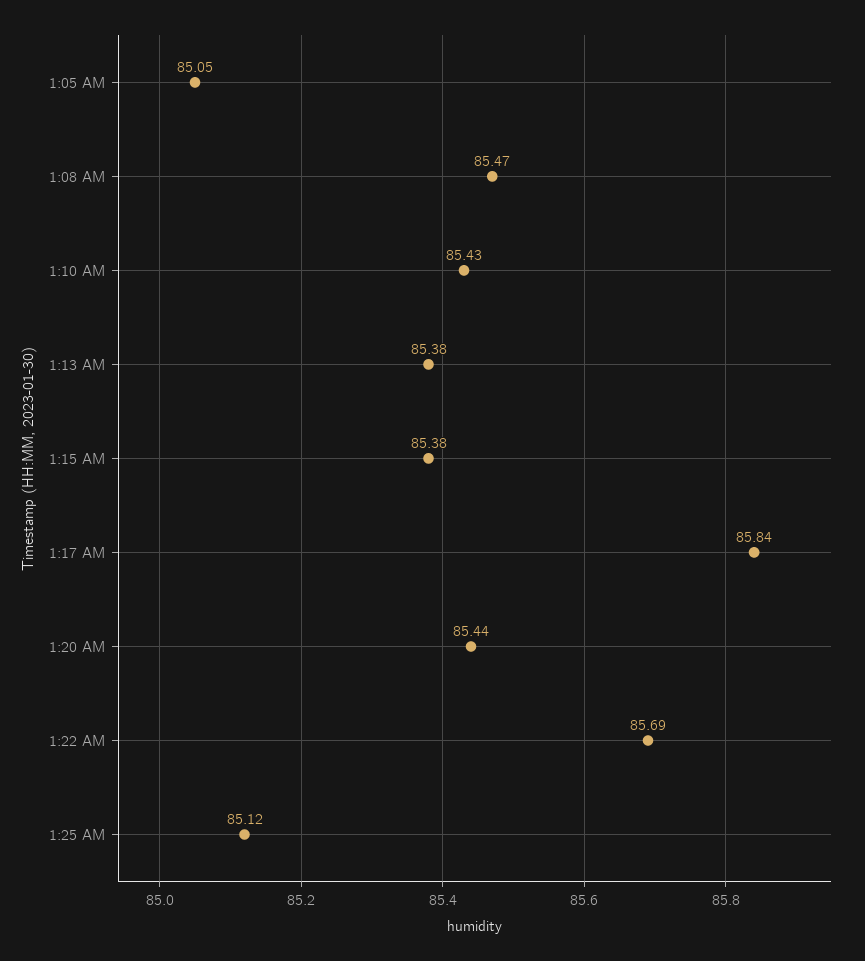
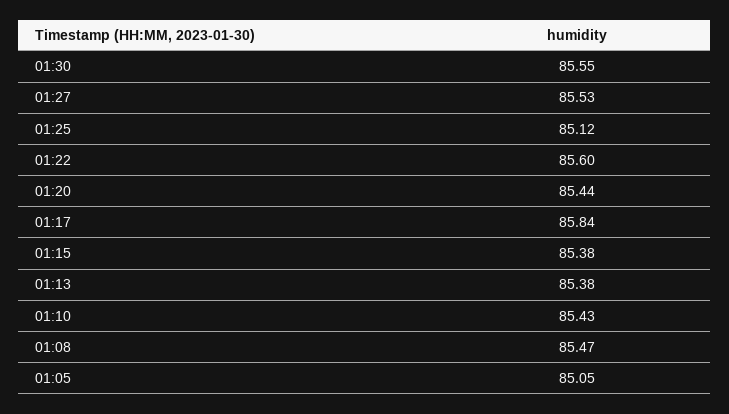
1:22 AM: 85.69 -> 85.6
01:30: none -> 85.55
01:27: none -> 85.53

